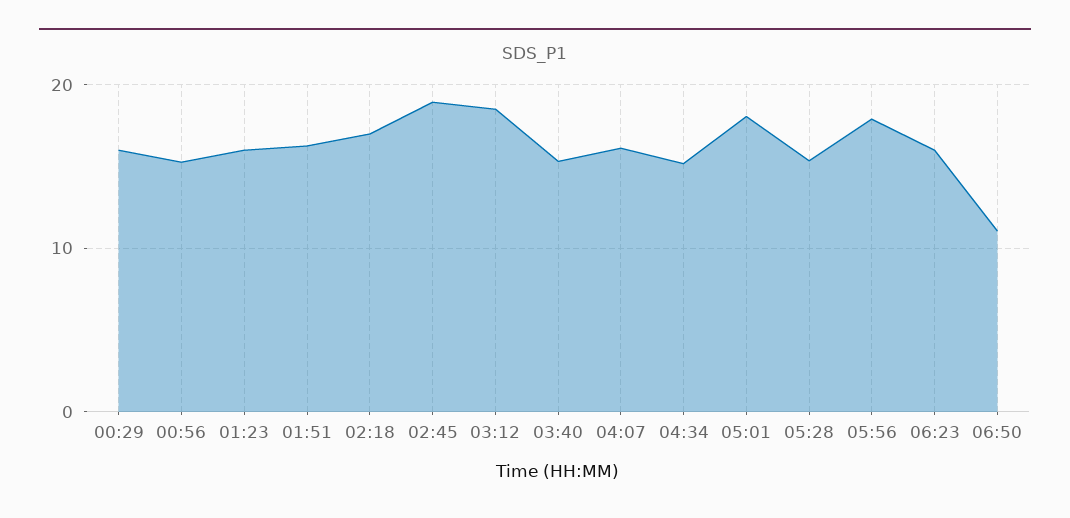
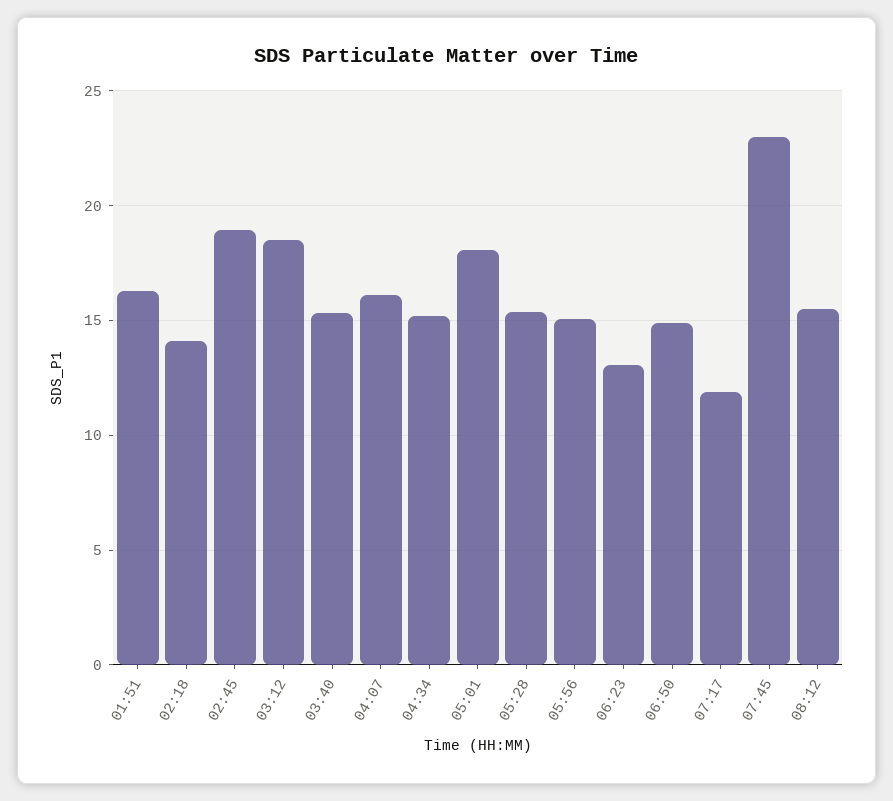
00:29: 16 -> none
00:56: 15 -> none
01:23: 16 -> none
02:18: 17 -> 14
05:56: 18 -> 15
06:23: 16 -> 13
06:50: 11 -> 15
07:17: none -> 12
07:45: none -> 23
08:12: none -> 15.5

